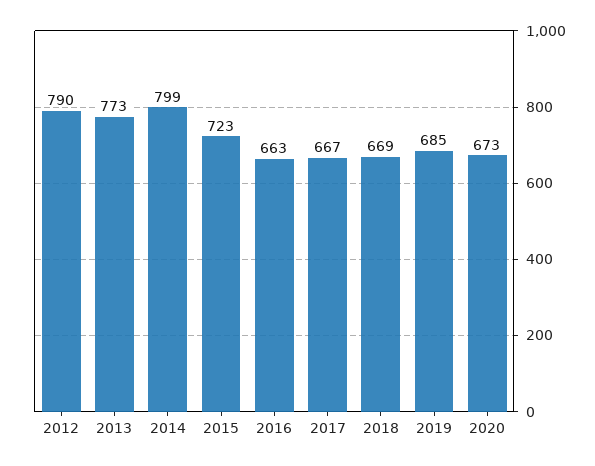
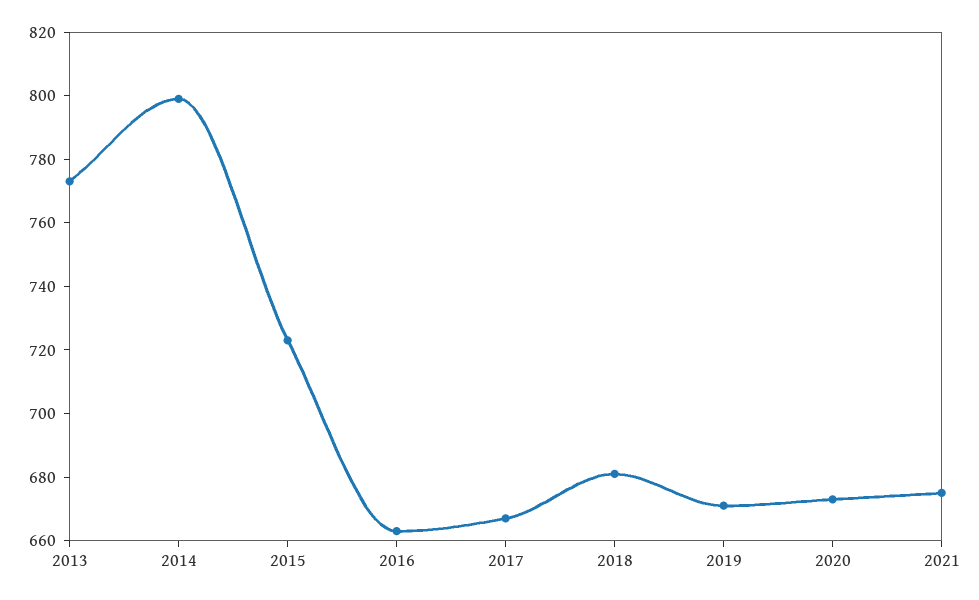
2012: 790 -> none
2018: 669 -> 680
2019: 685 -> 670
2021: none -> 675

